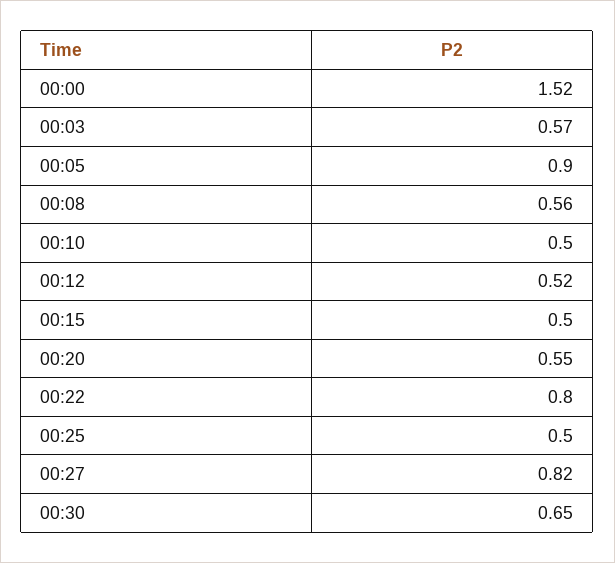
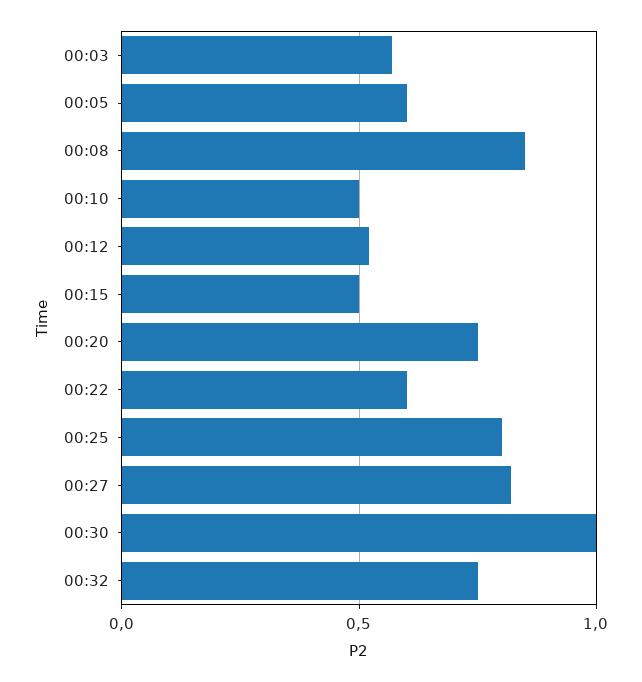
00:00: 1.52 -> none
00:05: 0.9 -> 0.6
00:08: 0.56 -> 0.85
00:20: 0.55 -> 0.75
00:22: 0.8 -> 0.6
00:25: 0.5 -> 0.8
00:30: 0.65 -> 1
00:32: none -> 0.75

